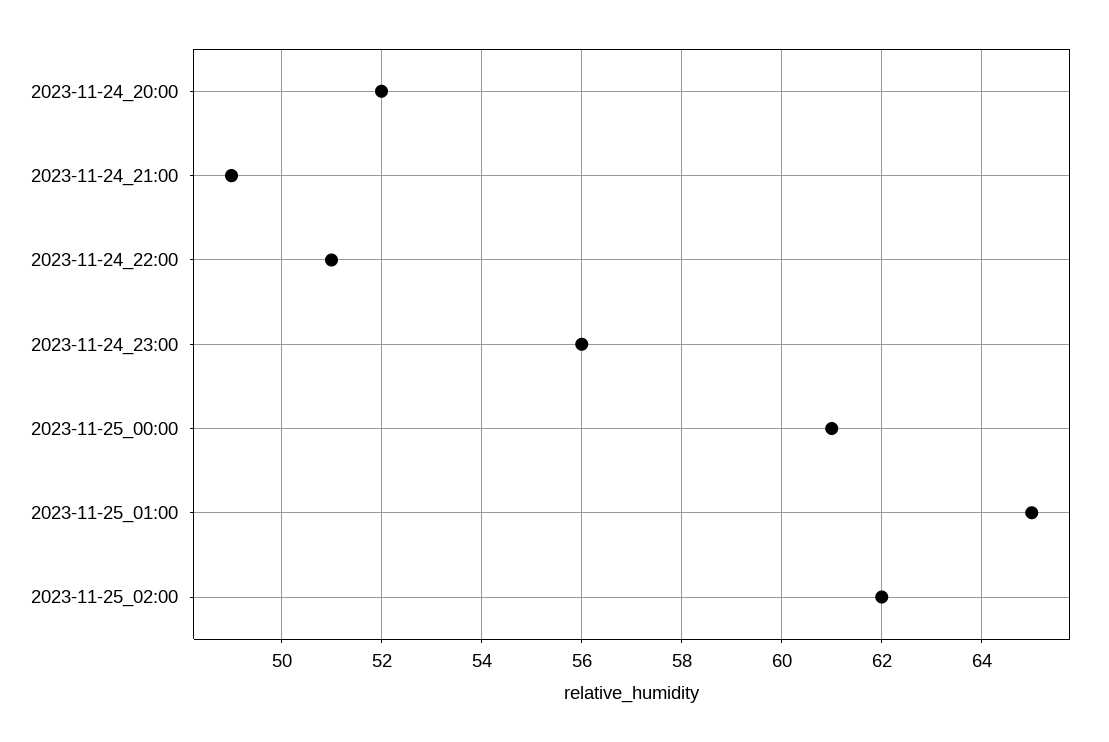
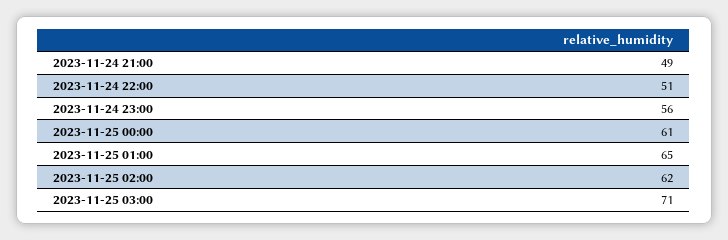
2023-11-24_20:00: 52 -> none
2023-11-25 03:00: none -> 71

